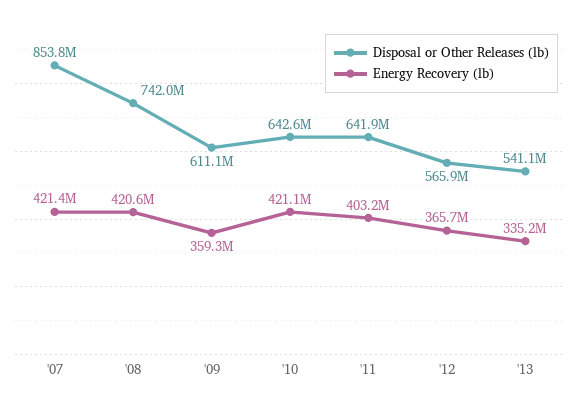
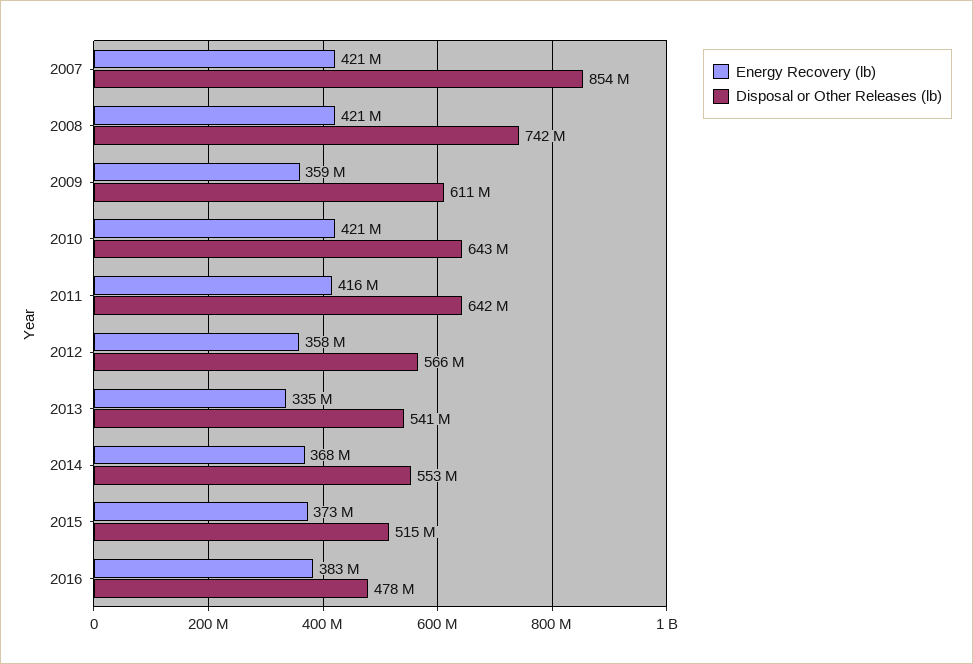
Energy Recovery (lb), '11: 403200000 -> 416000000
Energy Recovery (lb), '12: 365700000 -> 358000000
Energy Recovery (lb), 2014: none -> 368000000
Disposal or Other Releases (lb), 2014: none -> 553000000
Energy Recovery (lb), 2015: none -> 373000000
Disposal or Other Releases (lb), 2015: none -> 515000000
Energy Recovery (lb), 2016: none -> 383000000
Disposal or Other Releases (lb), 2016: none -> 478000000

